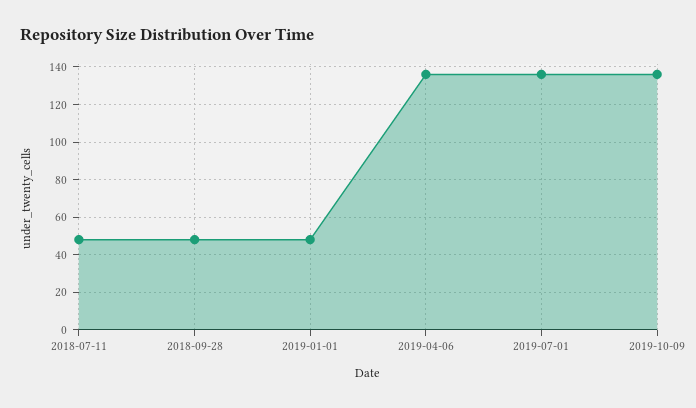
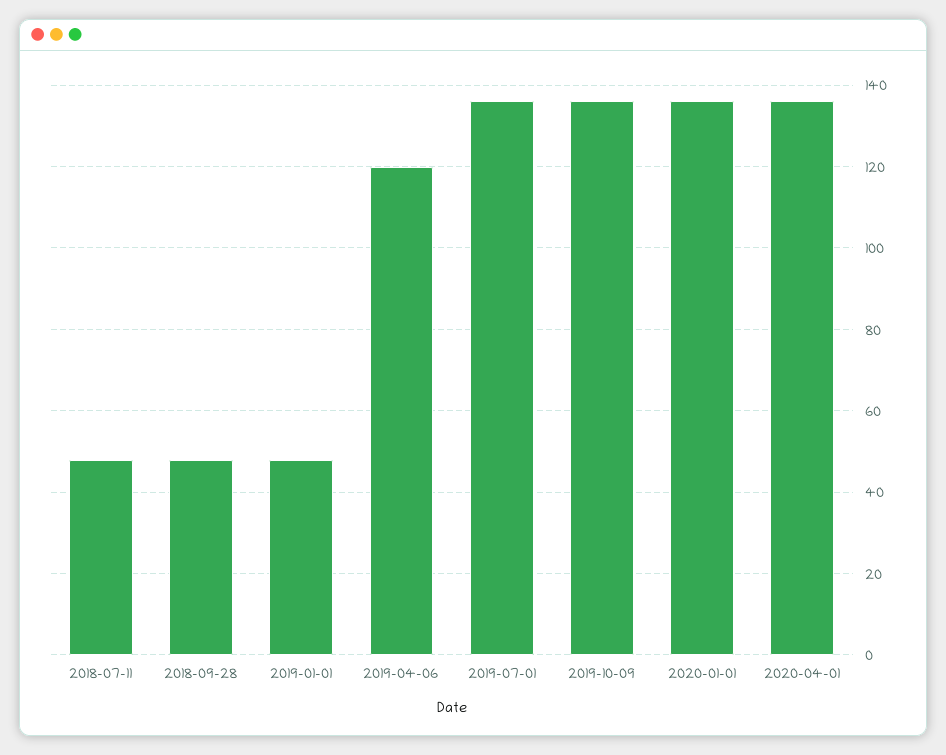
2019-04-06: 135 -> 120
2020-01-01: none -> 135
2020-04-01: none -> 135

